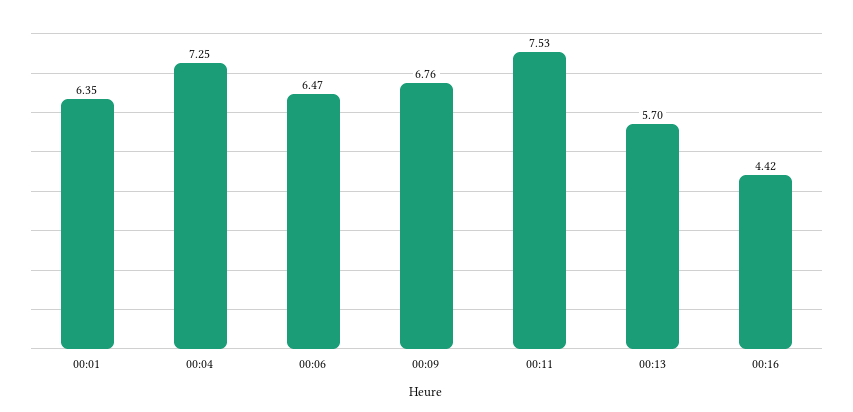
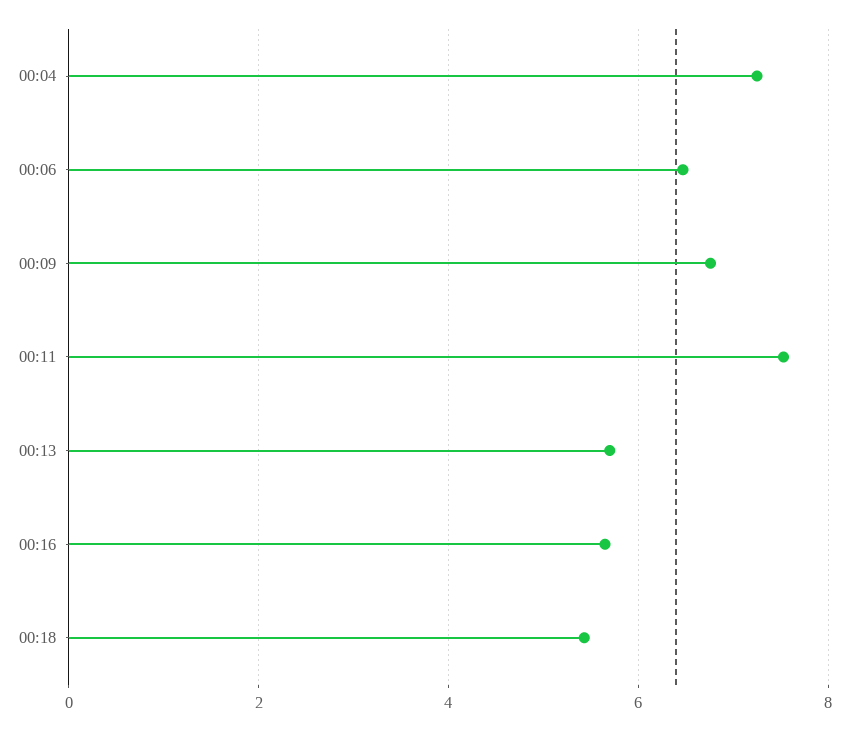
00:01: 6.35 -> none
00:16: 4.42 -> 5.6
00:18: none -> 5.4

